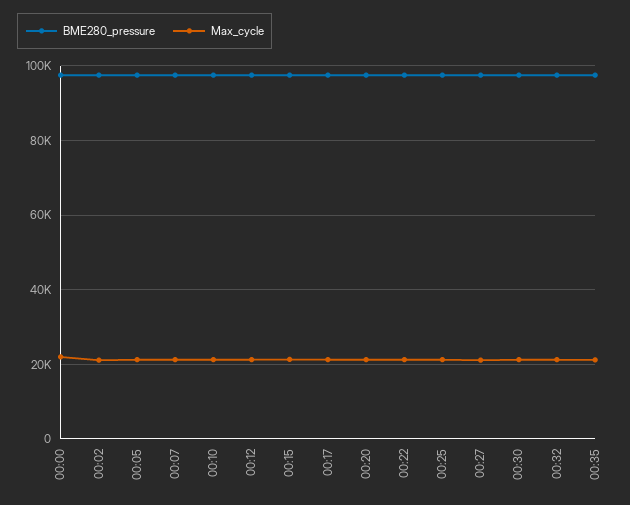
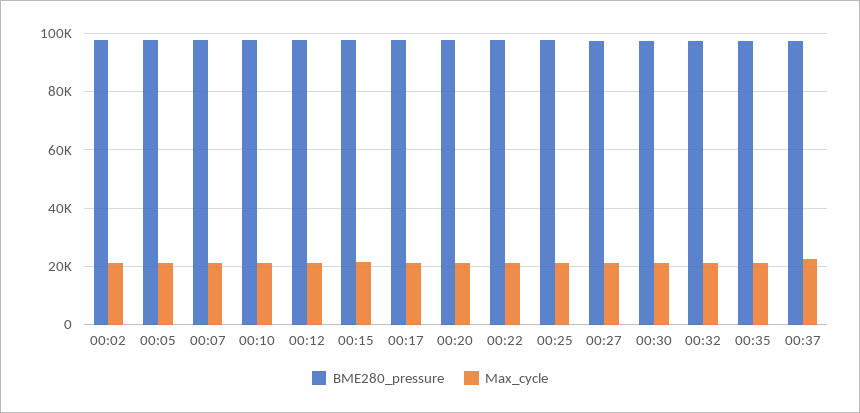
BME280_pressure, 00:00: 98000 -> none
Max_cycle, 00:00: 22000 -> none
BME280_pressure, 00:37: none -> 97500
Max_cycle, 00:37: none -> 22500

